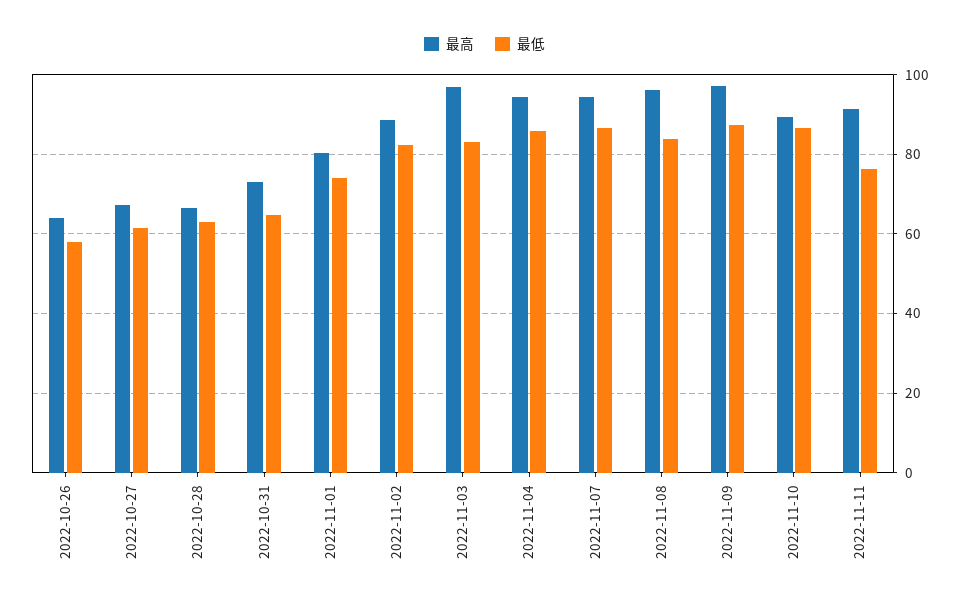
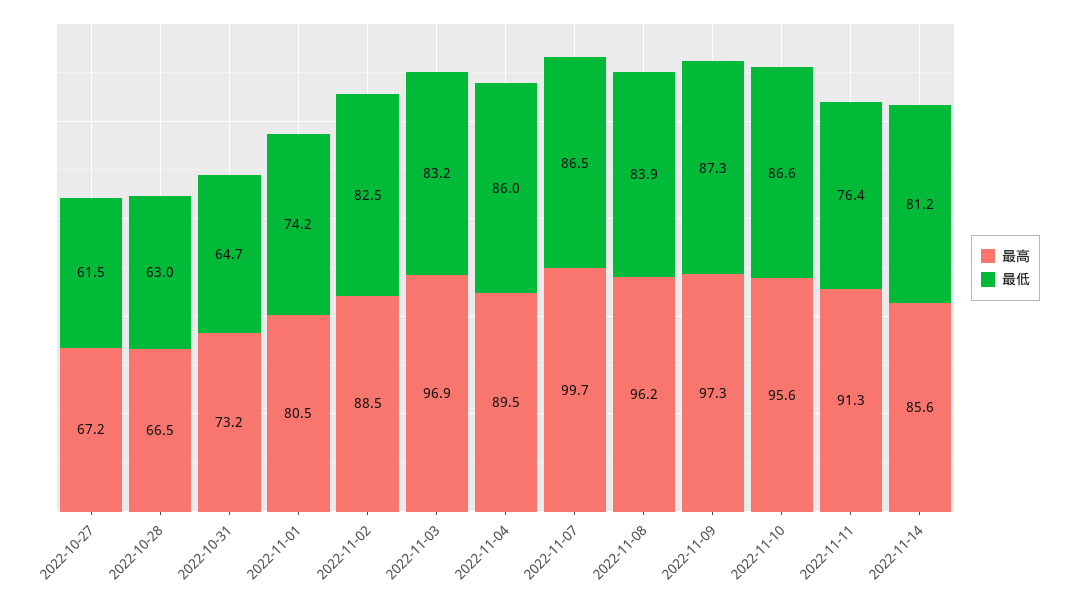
最高, 2022-10-26: 64 -> none
最低, 2022-10-26: 58 -> none
最高, 2022-11-04: 94 -> 89.5
最高, 2022-11-07: 94 -> 99.7
最高, 2022-11-10: 90 -> 95.6
最高, 2022-11-14: none -> 85.6
最低, 2022-11-14: none -> 81.2

